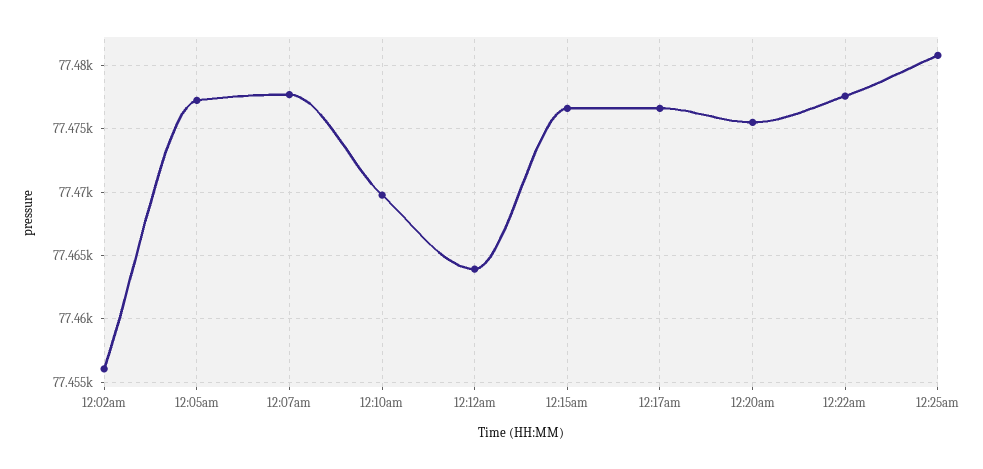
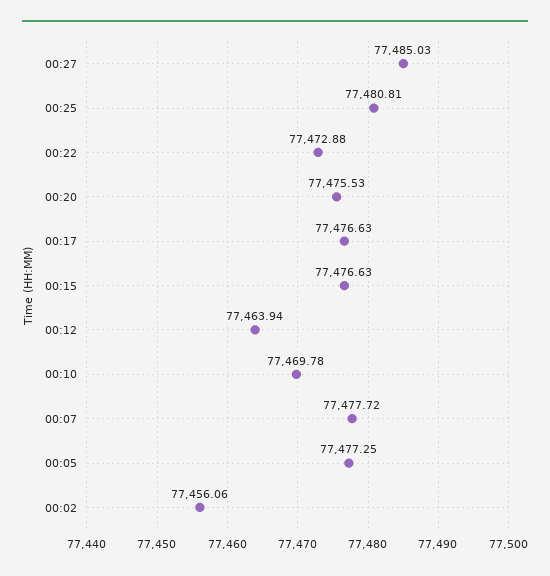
12:22am: 77477.5 -> 77472.88
00:27: none -> 77485.03

